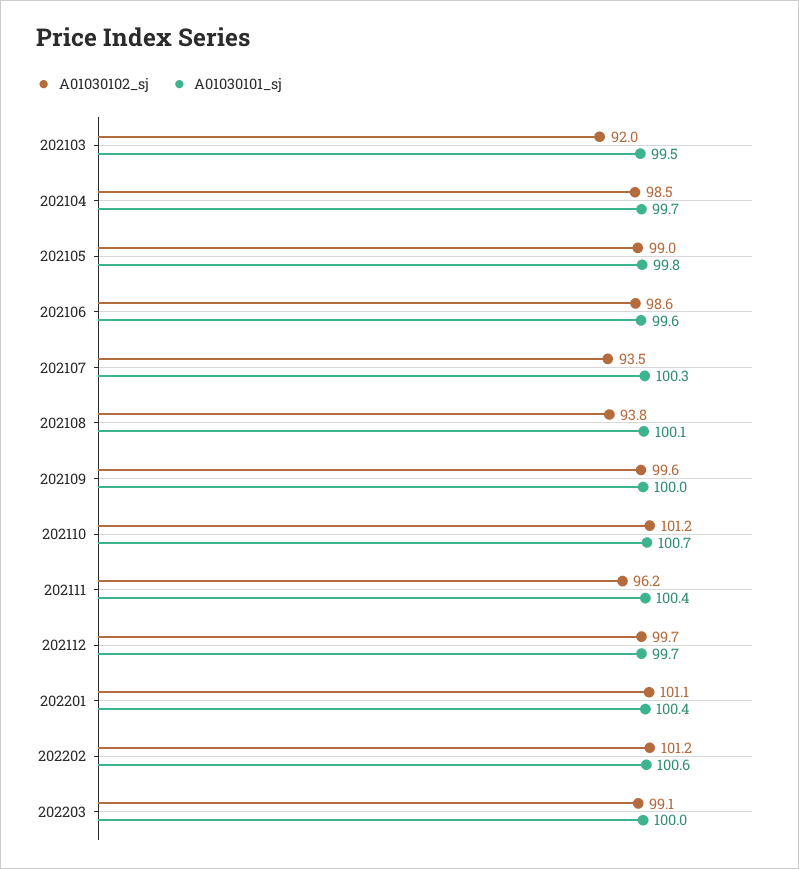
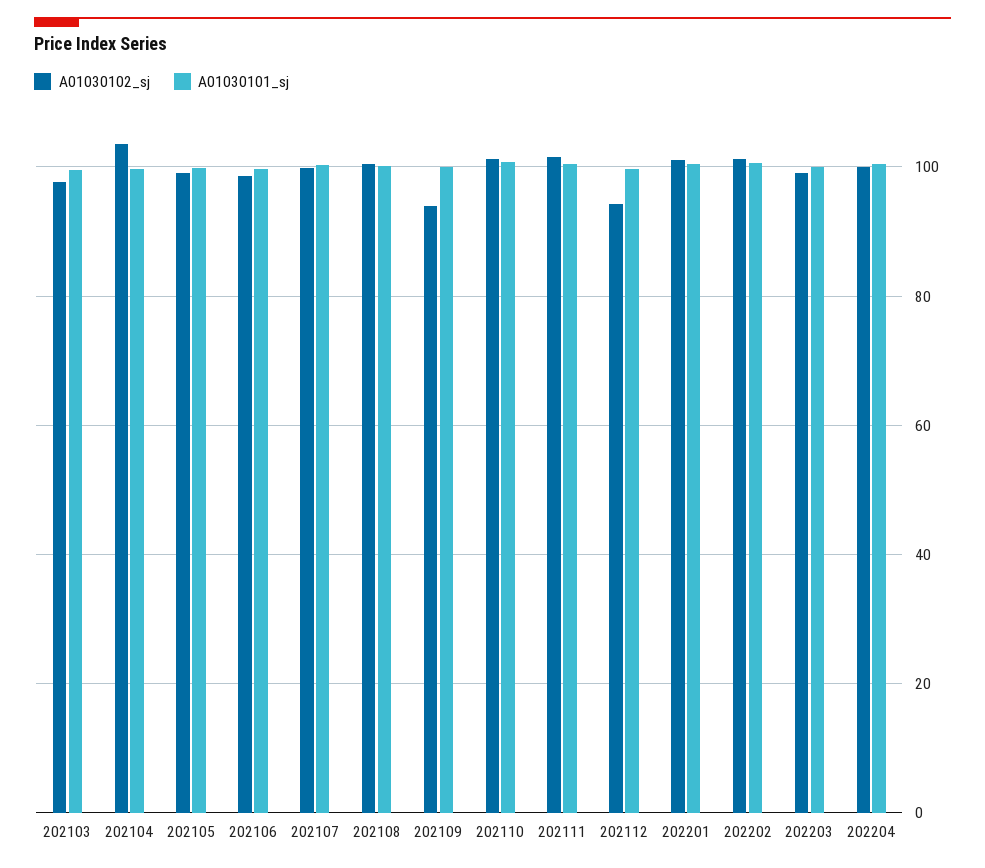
A01030102_sj, 202103: 92 -> 98
A01030102_sj, 202104: 98.5 -> 104
A01030102_sj, 202107: 93.5 -> 100
A01030102_sj, 202108: 93.8 -> 100
A01030102_sj, 202109: 99.6 -> 94
A01030102_sj, 202111: 96.2 -> 102
A01030102_sj, 202112: 99.7 -> 94
A01030102_sj, 202204: none -> 100
A01030101_sj, 202204: none -> 100

